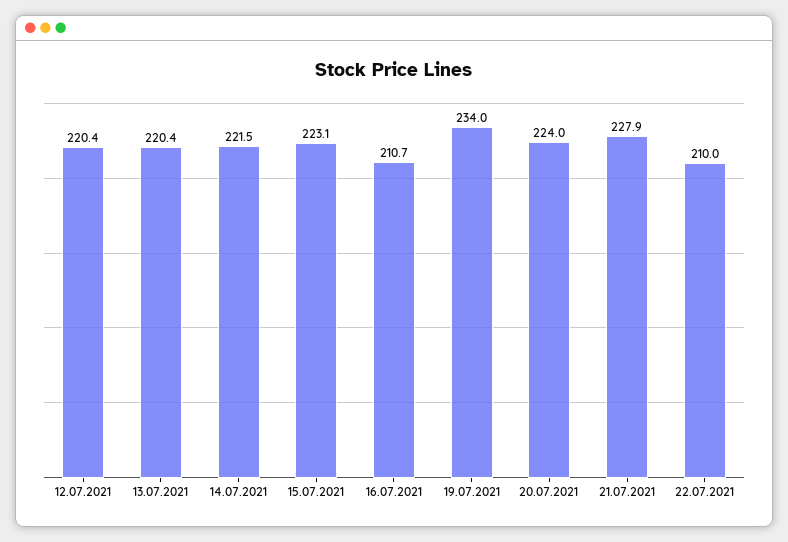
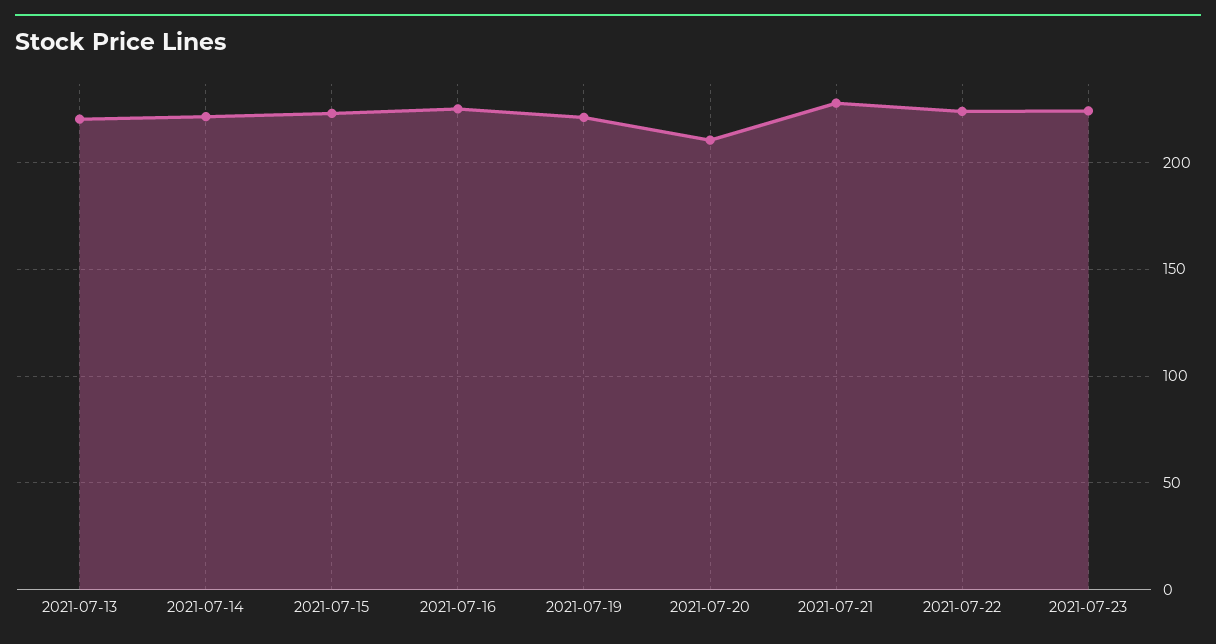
12.07.2021: 220.4 -> none
16.07.2021: 210.7 -> 225
19.07.2021: 234 -> 220
20.07.2021: 224 -> 210
22.07.2021: 210 -> 225
2021-07-23: none -> 225

